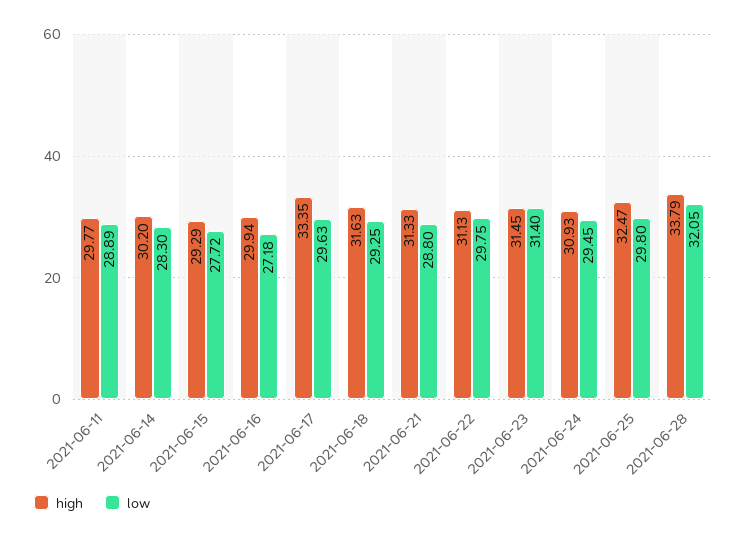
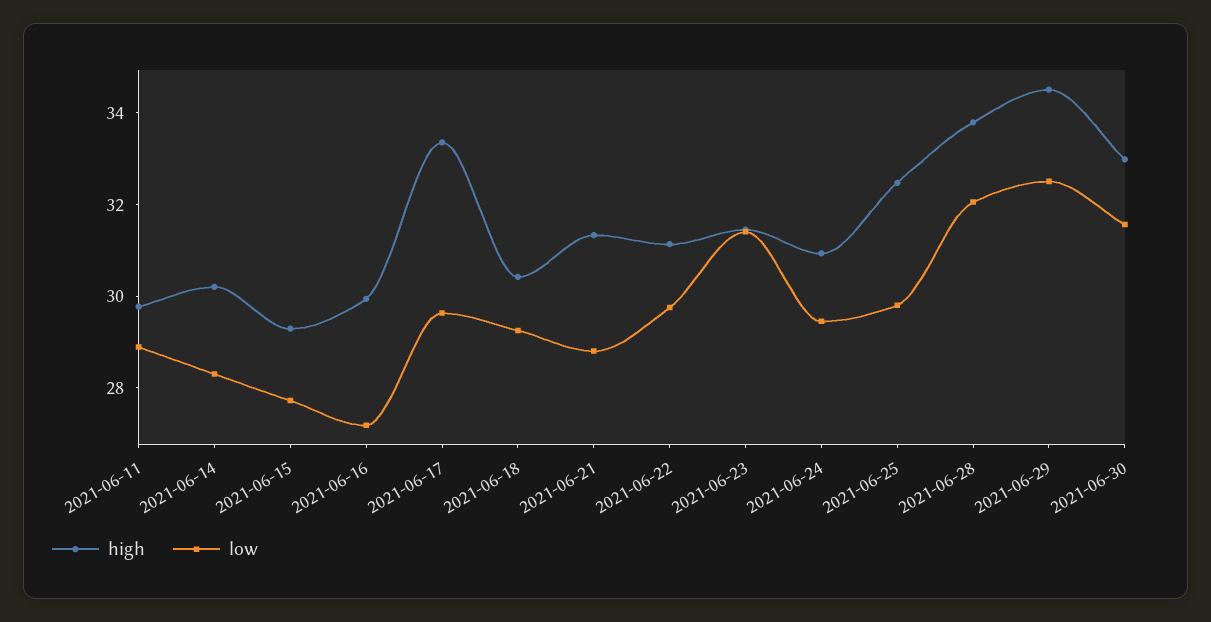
high, 2021-06-18: 31.63 -> 30.5
high, 2021-06-29: none -> 34.5
low, 2021-06-29: none -> 32.5
high, 2021-06-30: none -> 33
low, 2021-06-30: none -> 31.5

